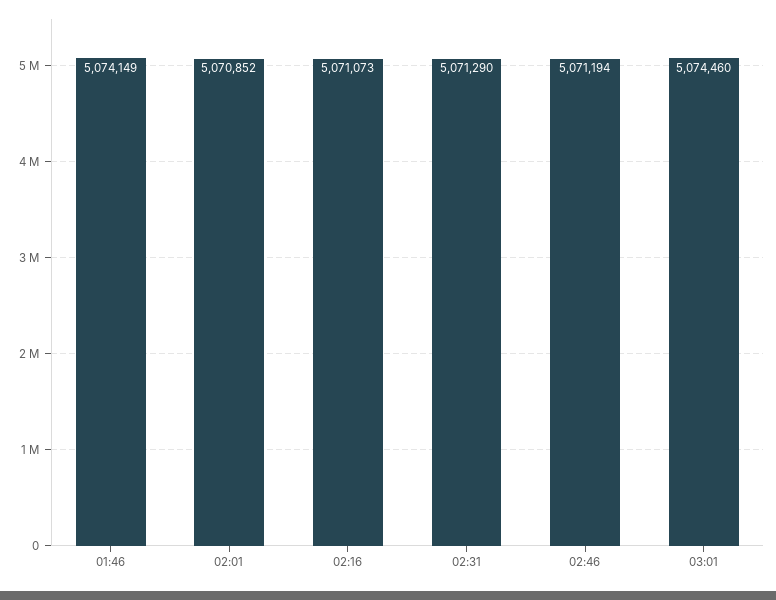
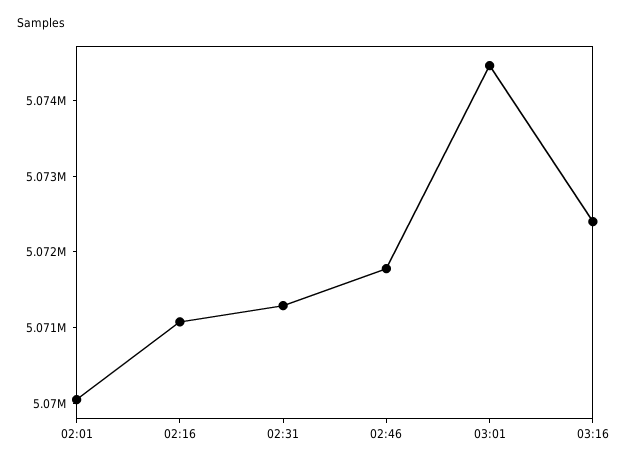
01:46: 5074149 -> none
02:01: 5070852 -> 5070000
02:46: 5071194 -> 5071800
03:16: none -> 5072400

